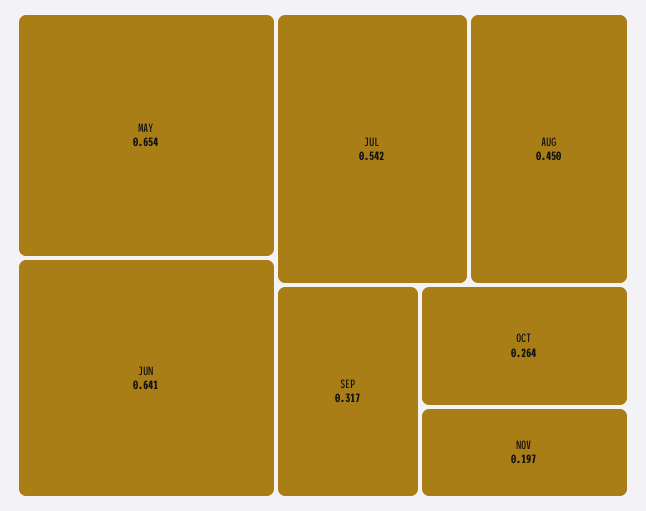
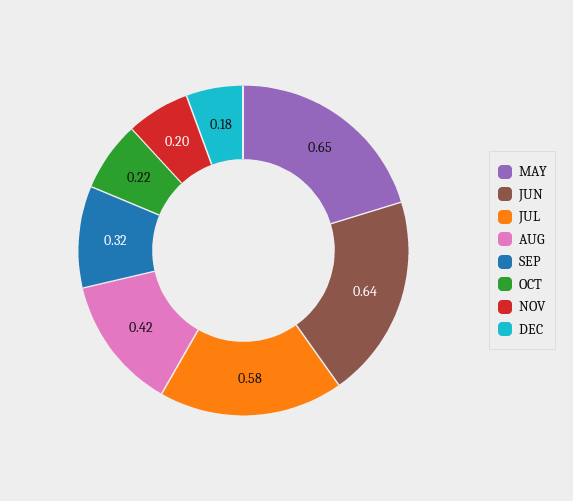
JUL: 0.542 -> 0.58
AUG: 0.45 -> 0.42
OCT: 0.264 -> 0.22
DEC: none -> 0.18

